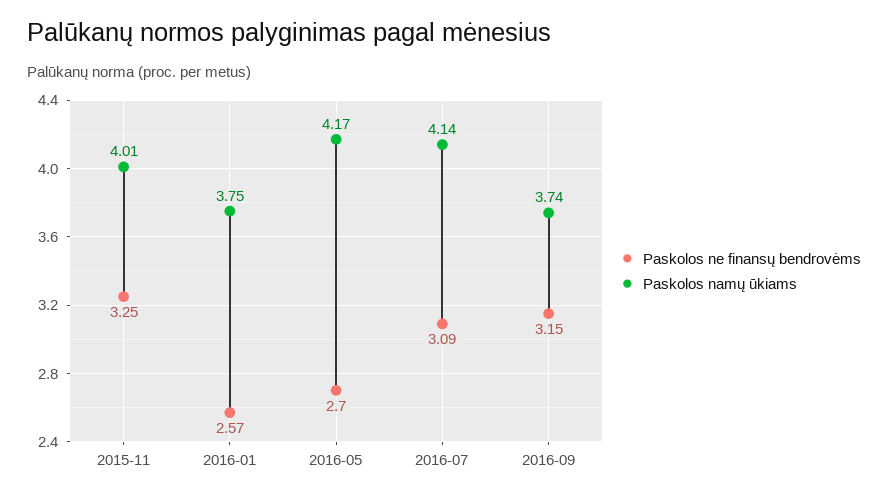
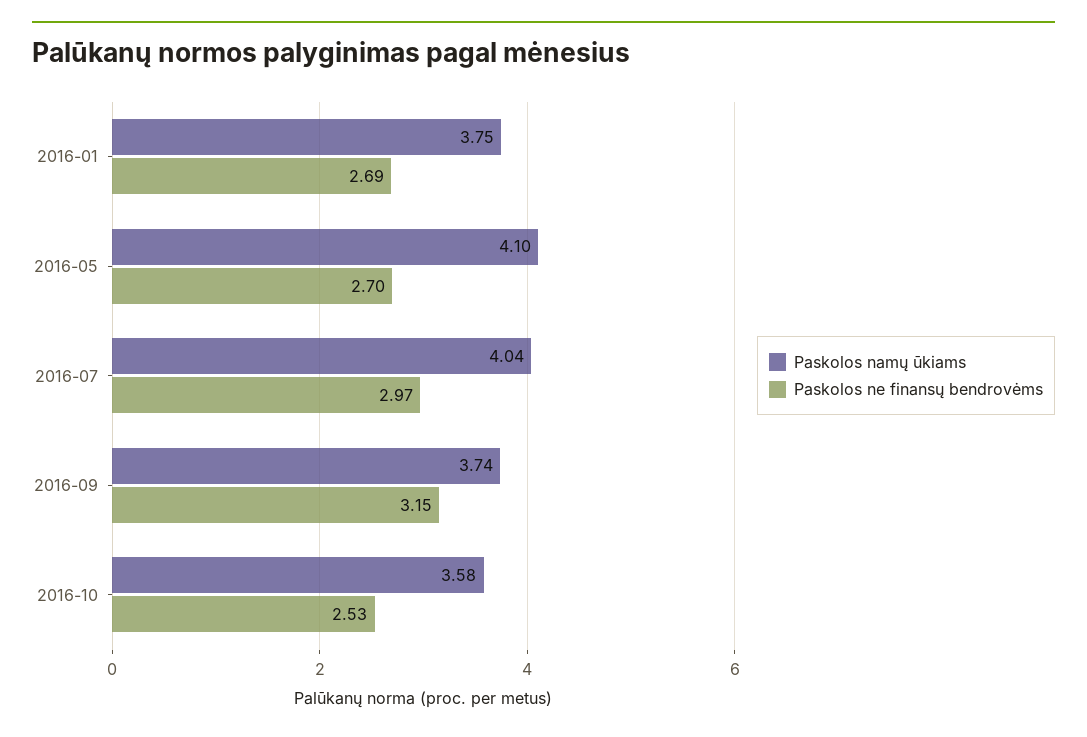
Paskolos ne finansų bendrovėms, 2015-11: 3.25 -> none
Paskolos namų ūkiams, 2015-11: 4.01 -> none
Paskolos ne finansų bendrovėms, 2016-01: 2.57 -> 2.69
Paskolos namų ūkiams, 2016-05: 4.17 -> 4.1
Paskolos ne finansų bendrovėms, 2016-07: 3.09 -> 2.97
Paskolos namų ūkiams, 2016-07: 4.14 -> 4.04
Paskolos namų ūkiams, 2016-10: none -> 3.58
Paskolos ne finansų bendrovėms, 2016-10: none -> 2.53

